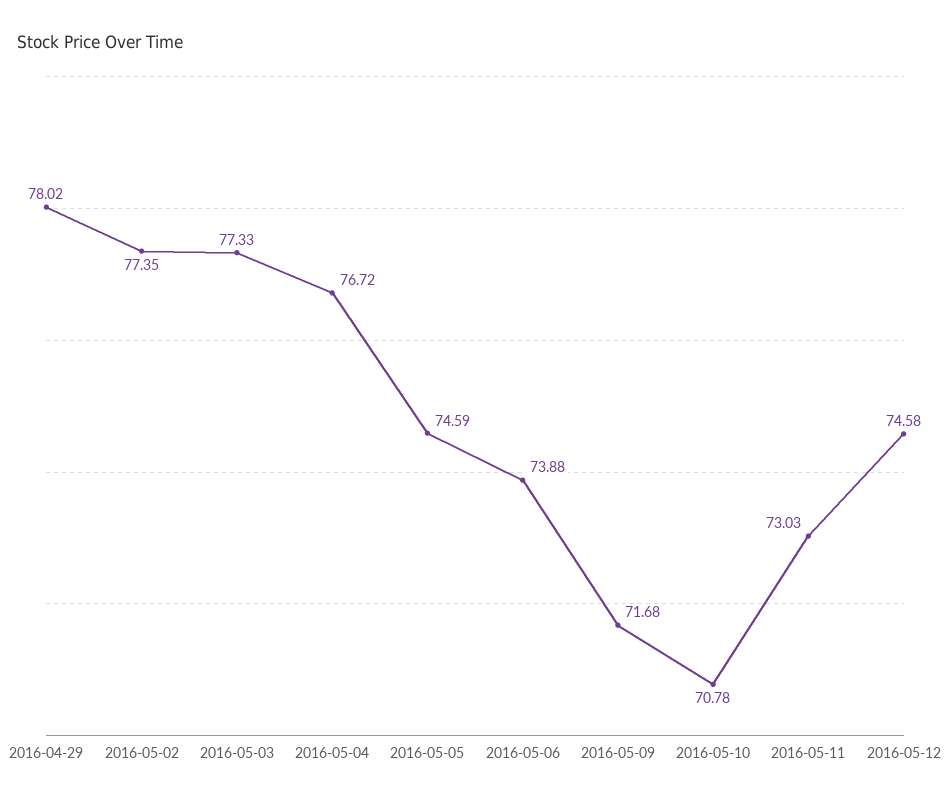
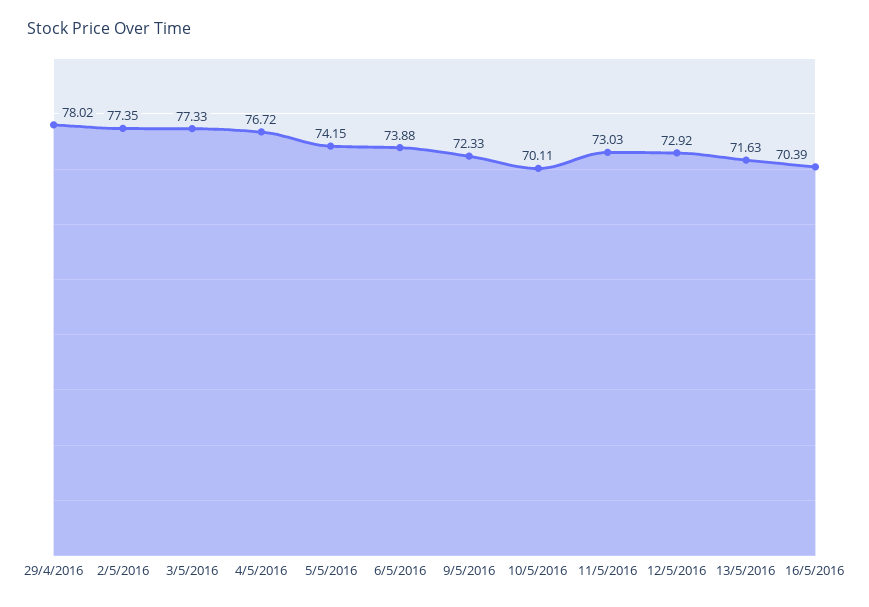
2016-05-05: 74.59 -> 74.15
2016-05-09: 71.68 -> 72.33
2016-05-10: 70.78 -> 70.11
2016-05-12: 74.58 -> 72.92
13/5/2016: none -> 71.63
16/5/2016: none -> 70.39

